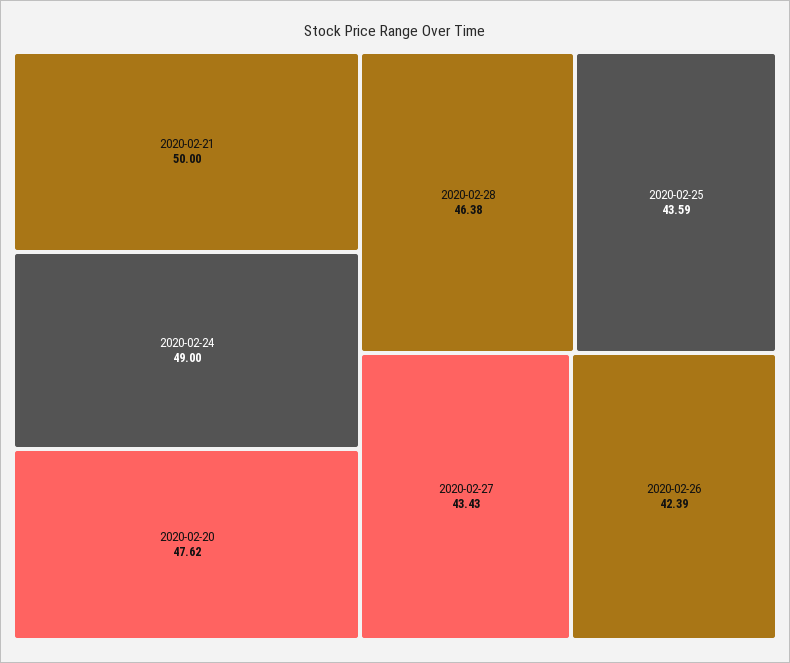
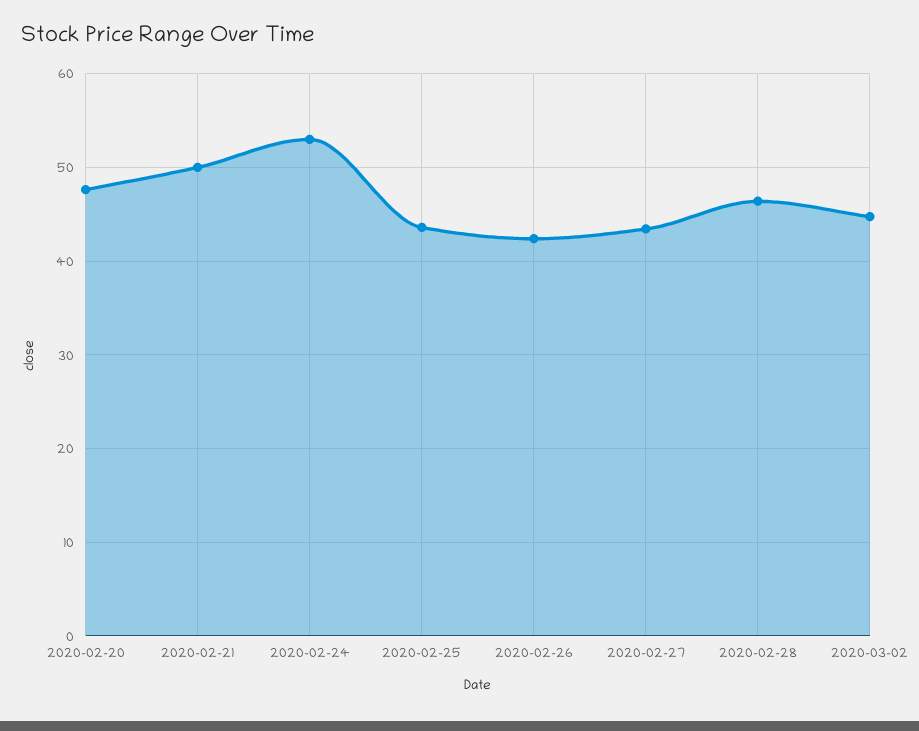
2020-02-24: 49 -> 53
2020-03-02: none -> 45

